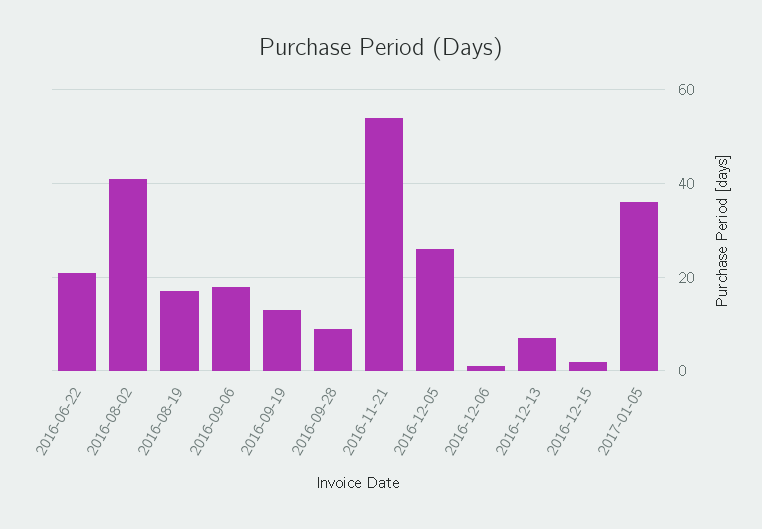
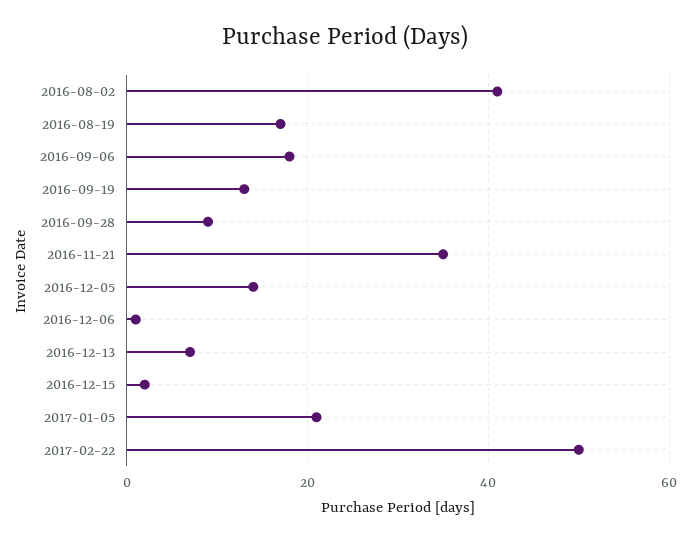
2016-06-22: 20 -> none
2016-11-21: 55 -> 35
2016-12-05: 25 -> 15
2017-01-05: 35 -> 20
2017-02-22: none -> 50

